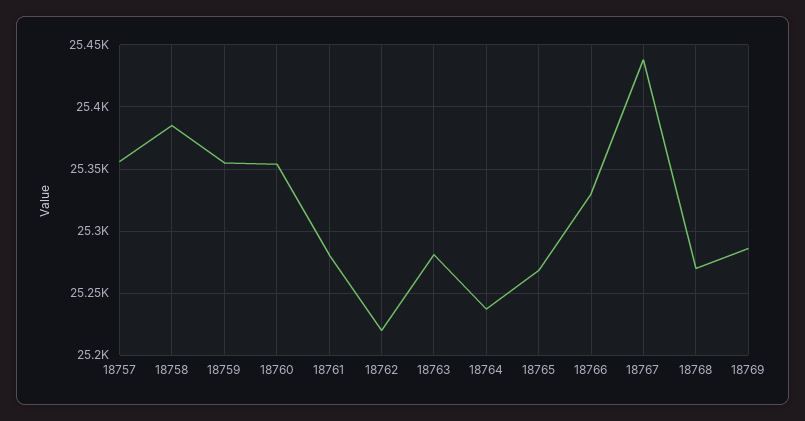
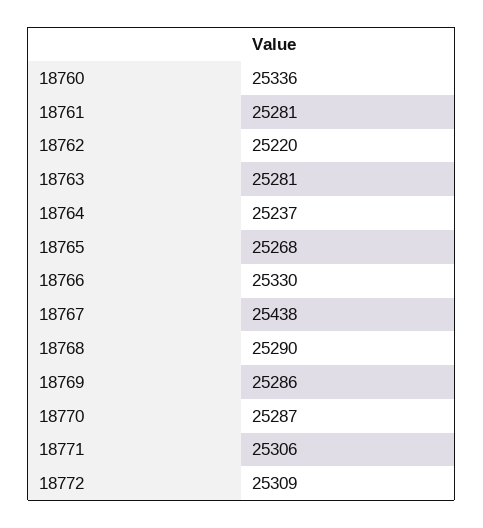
18757: 25355 -> none
18758: 25385 -> none
18759: 25355 -> none
18760: 25355 -> 25336
18768: 25270 -> 25290
18770: none -> 25287
18771: none -> 25306
18772: none -> 25309

